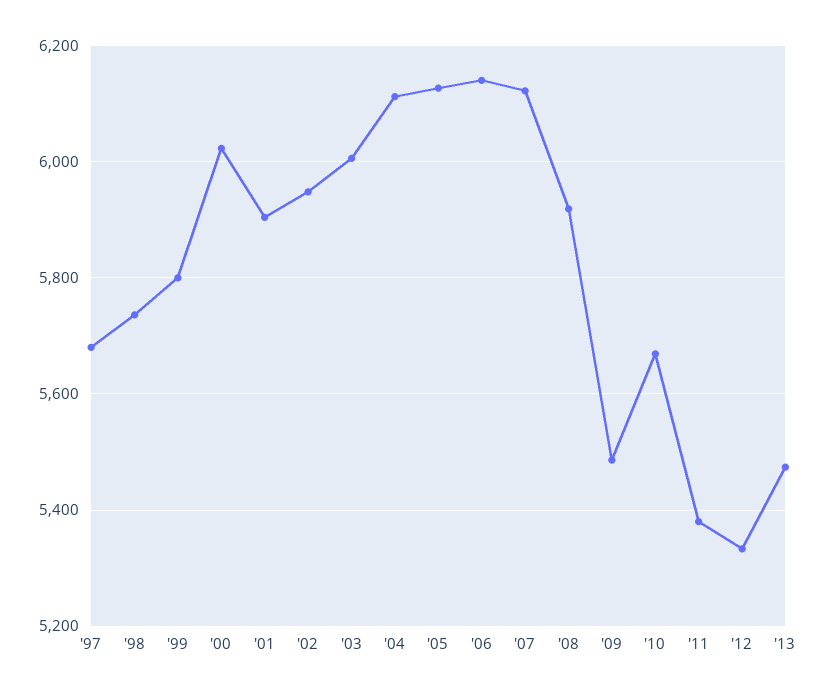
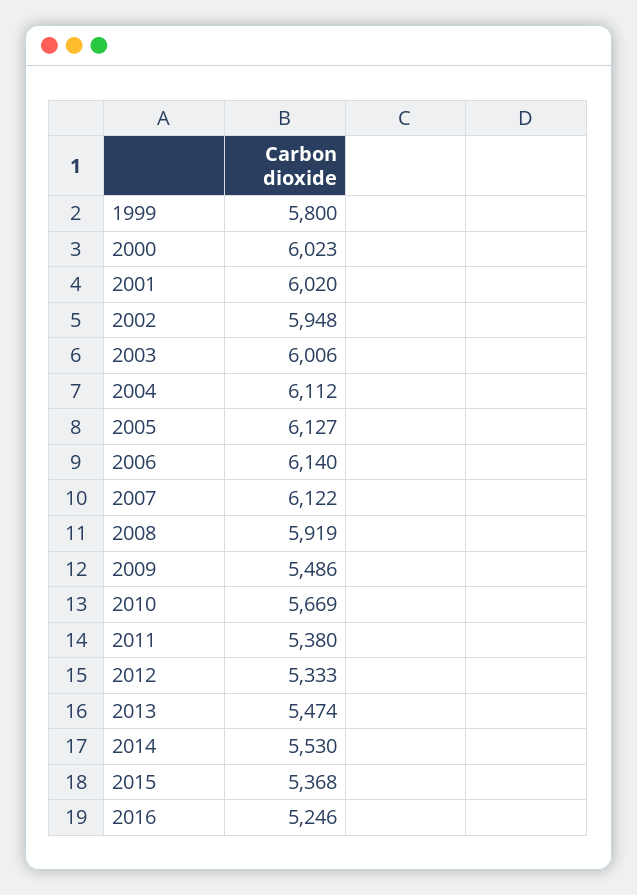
'97: 5680 -> none
'98: 5740 -> none
'01: 5900 -> 6020
2014: none -> 5530
2015: none -> 5368
2016: none -> 5246

